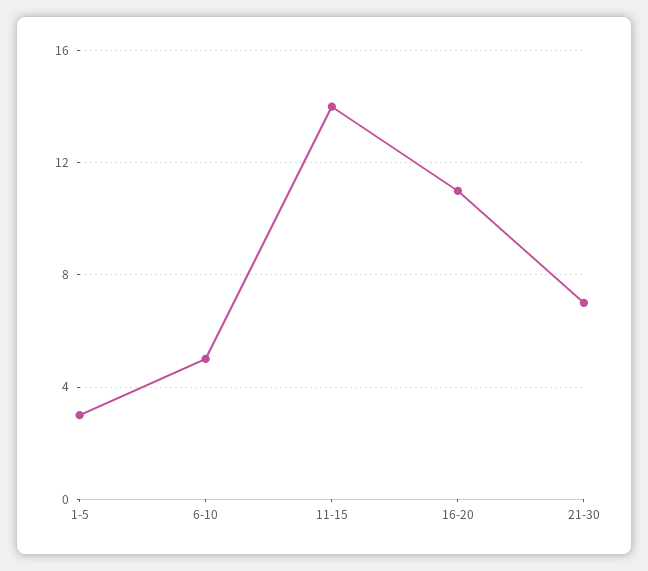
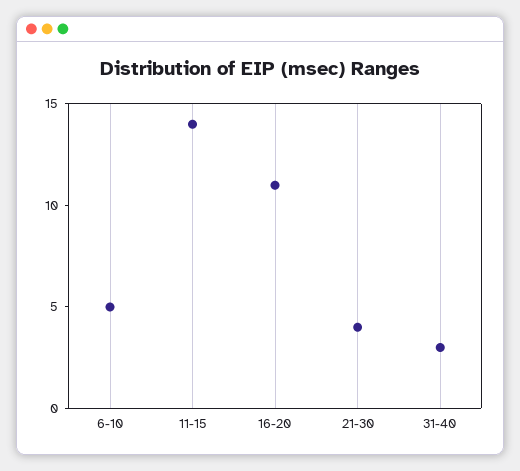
1-5: 3 -> none
21-30: 7 -> 4
31-40: none -> 3

